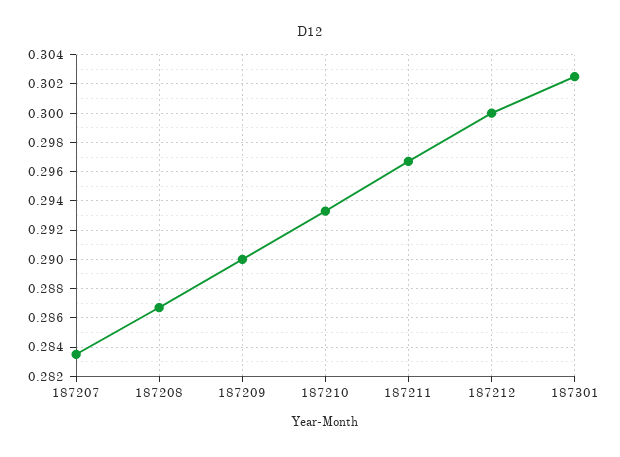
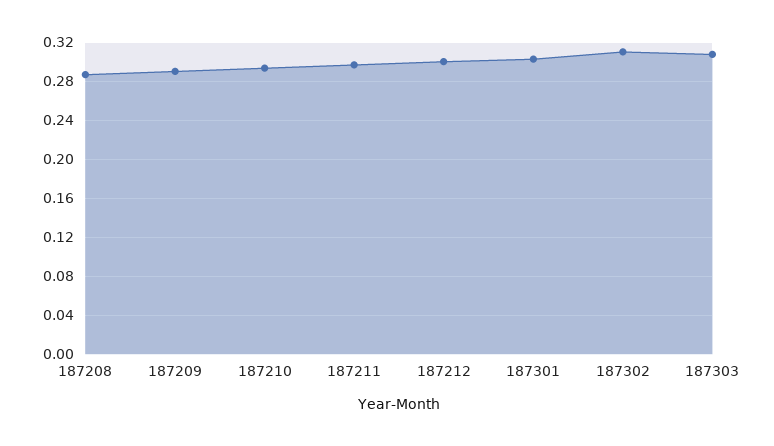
187207: 0.2835 -> none
187302: none -> 0.31
187303: none -> 0.31

